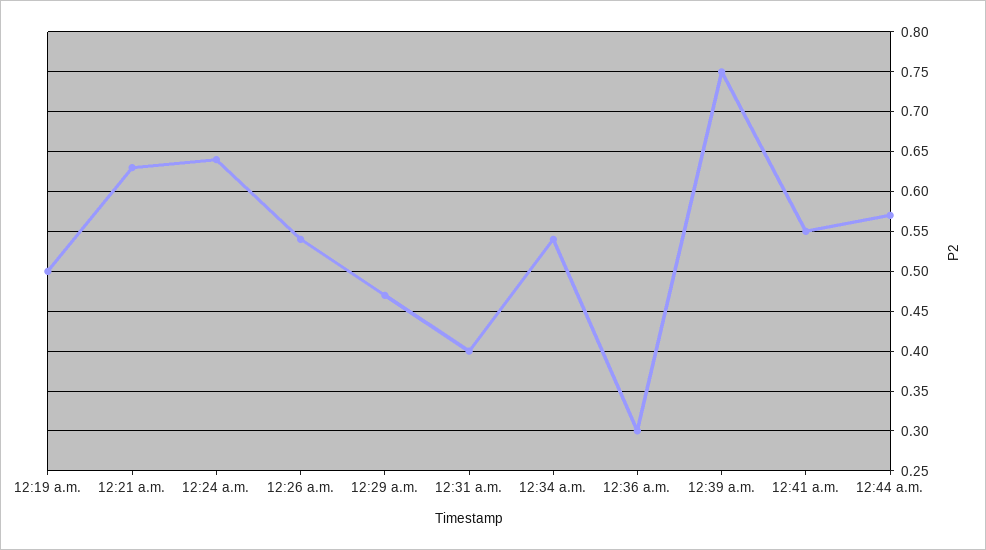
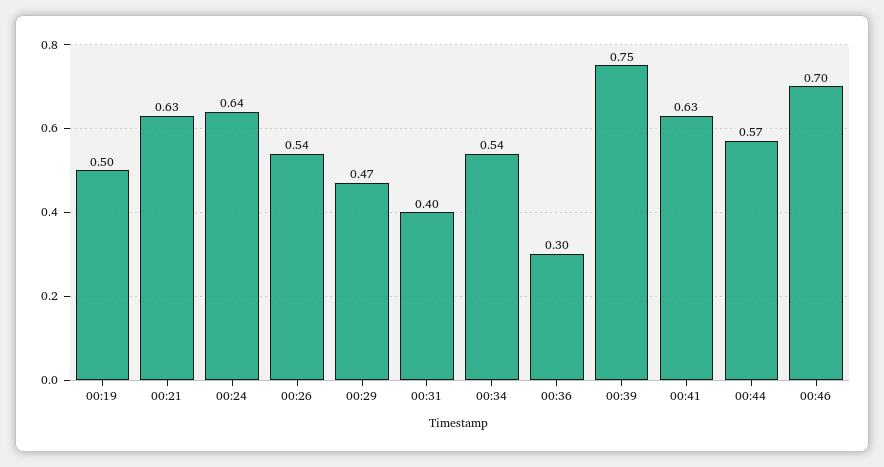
12:41 a.m.: 0.55 -> 0.63
00:46: none -> 0.7

